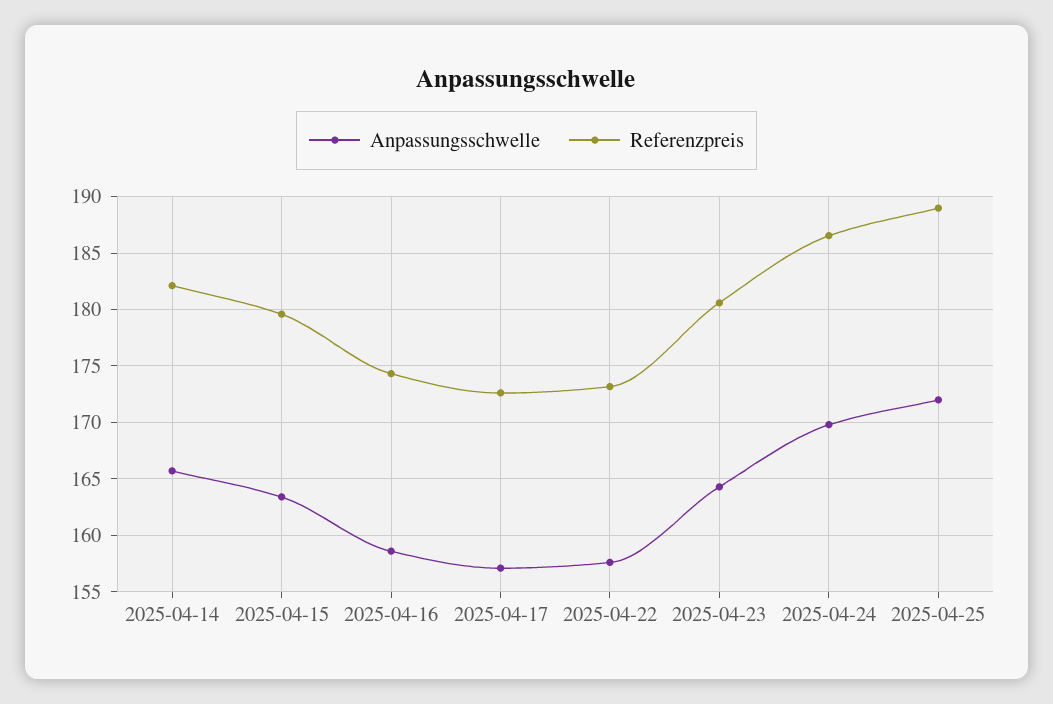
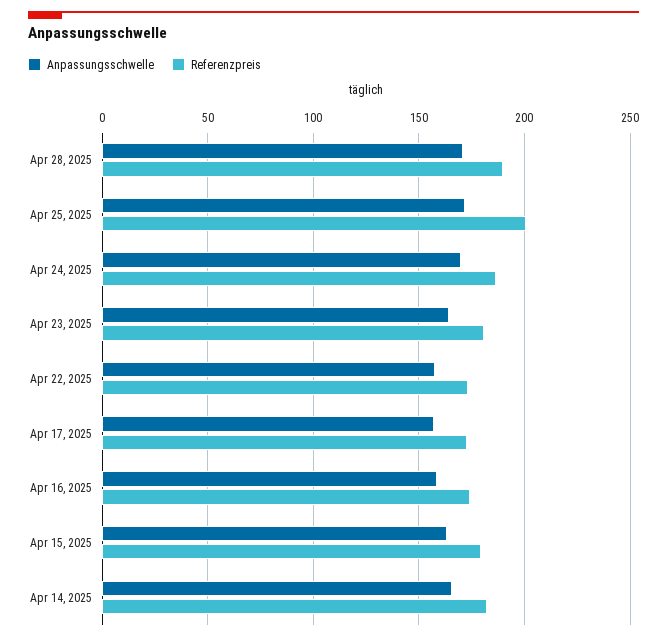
Referenzpreis, 2025-04-25: 189 -> 200
Anpassungsschwelle, Apr 28, 2025: none -> 170
Referenzpreis, Apr 28, 2025: none -> 190

